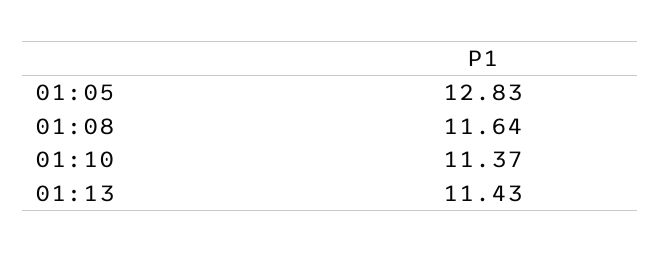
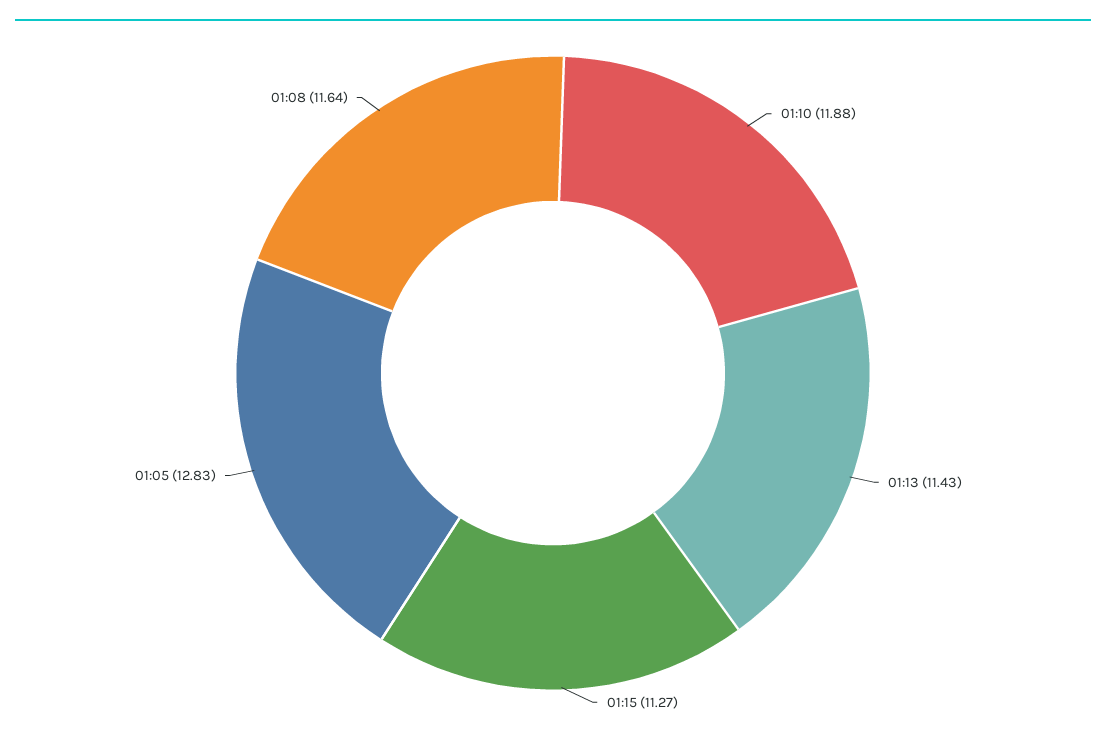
01:10: 11.37 -> 11.88
01:15: none -> 11.27

